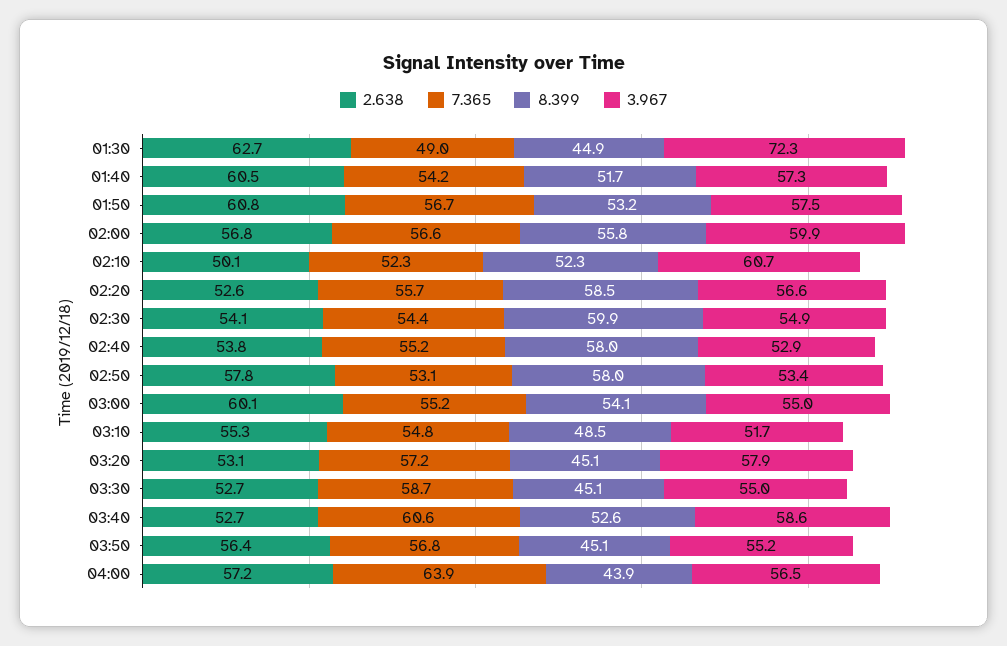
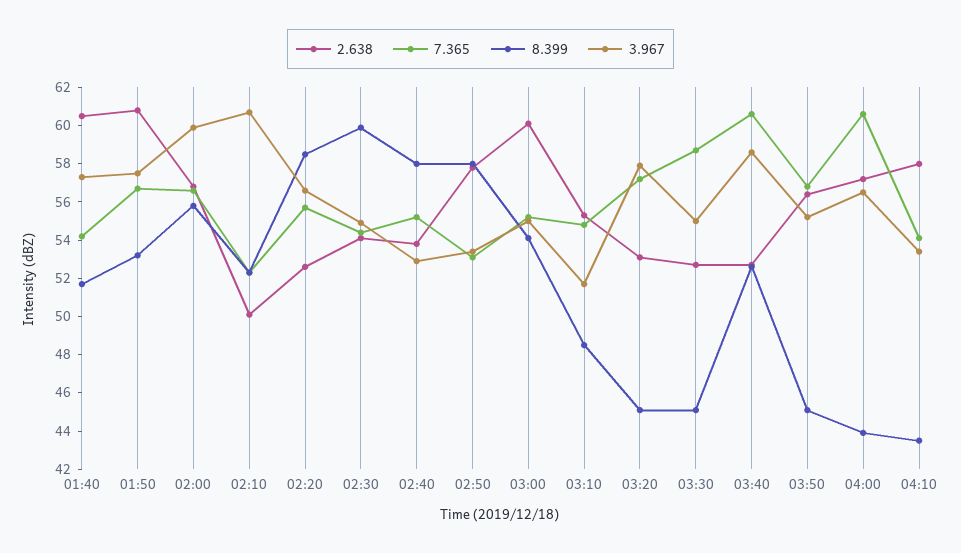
2.638, 01:30: 62.7 -> none
7.365, 01:30: 49 -> none
8.399, 01:30: 44.9 -> none
3.967, 01:30: 72.3 -> none
7.365, 04:00: 63.9 -> 60.5
2.638, 04:10: none -> 58
7.365, 04:10: none -> 54
8.399, 04:10: none -> 43.5
3.967, 04:10: none -> 53.5

